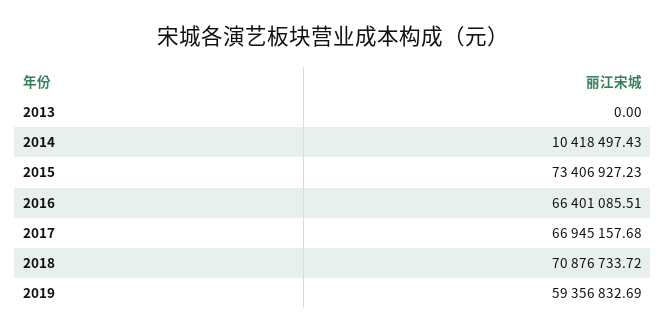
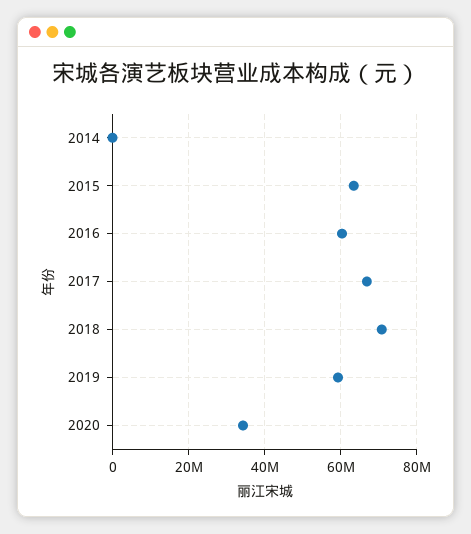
2013: 0 -> none
2014: 10418497.43 -> 0
2015: 73406927.23 -> 64000000
2016: 66401085.51 -> 60000000
2020: none -> 34000000

